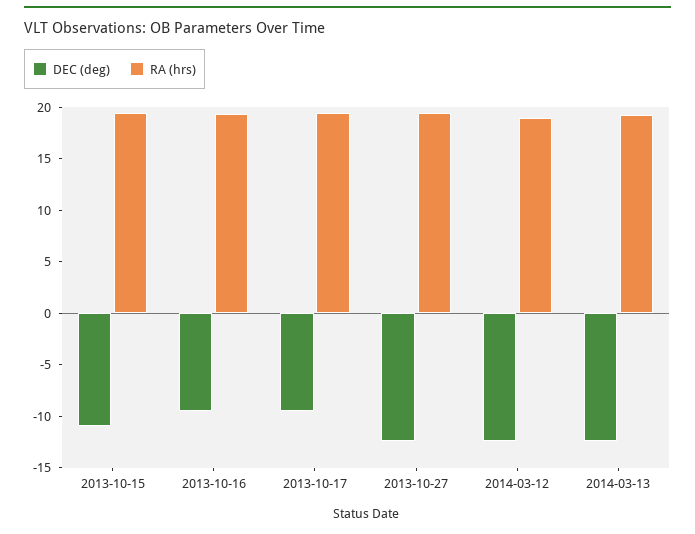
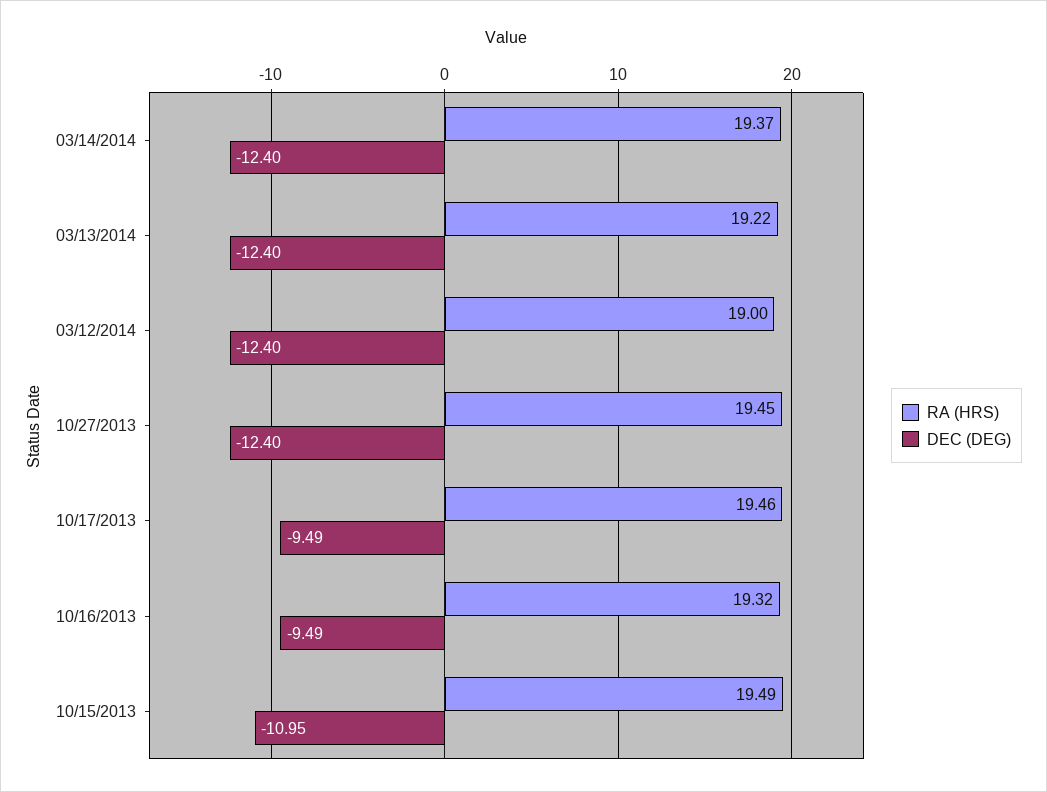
RA (hrs), 03/14/2014: none -> 19.37
DEC (deg), 03/14/2014: none -> -12.4

